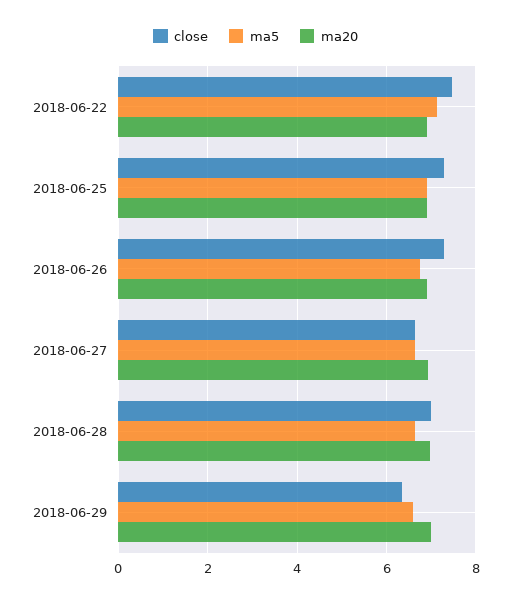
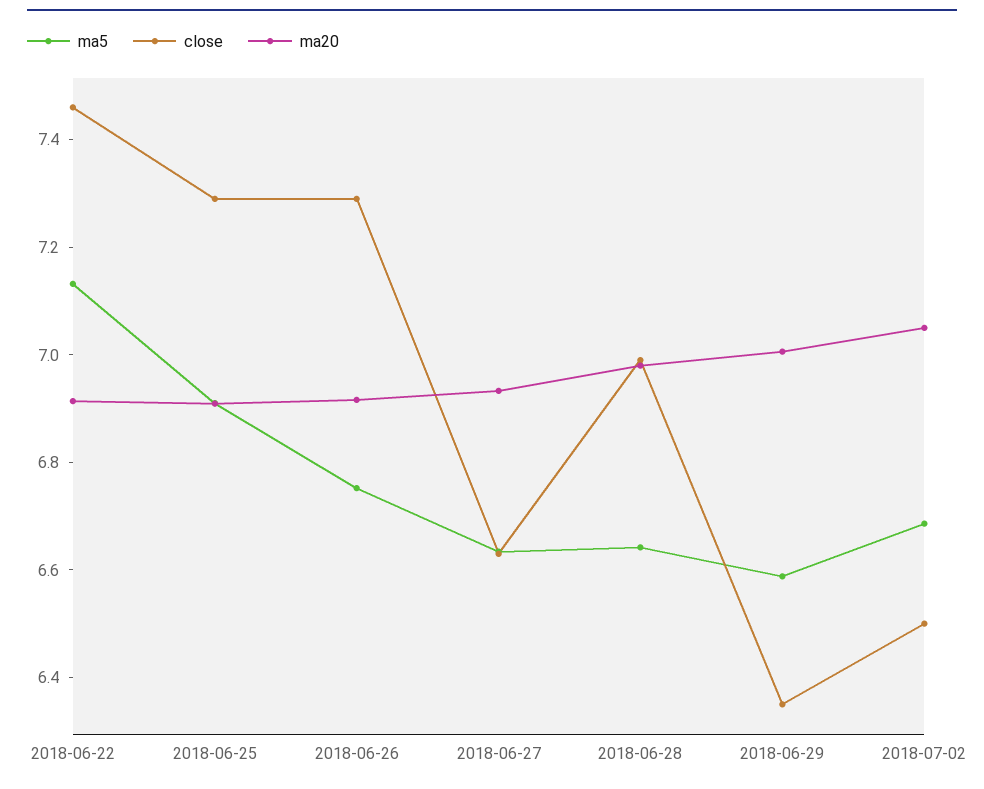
ma5, 2018-07-02: none -> 6.7
close, 2018-07-02: none -> 6.5
ma20, 2018-07-02: none -> 7.05

